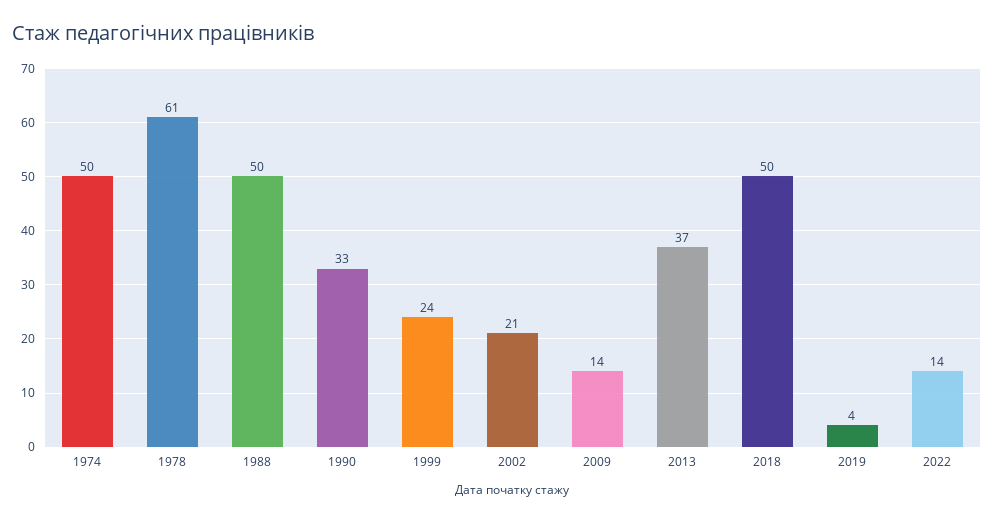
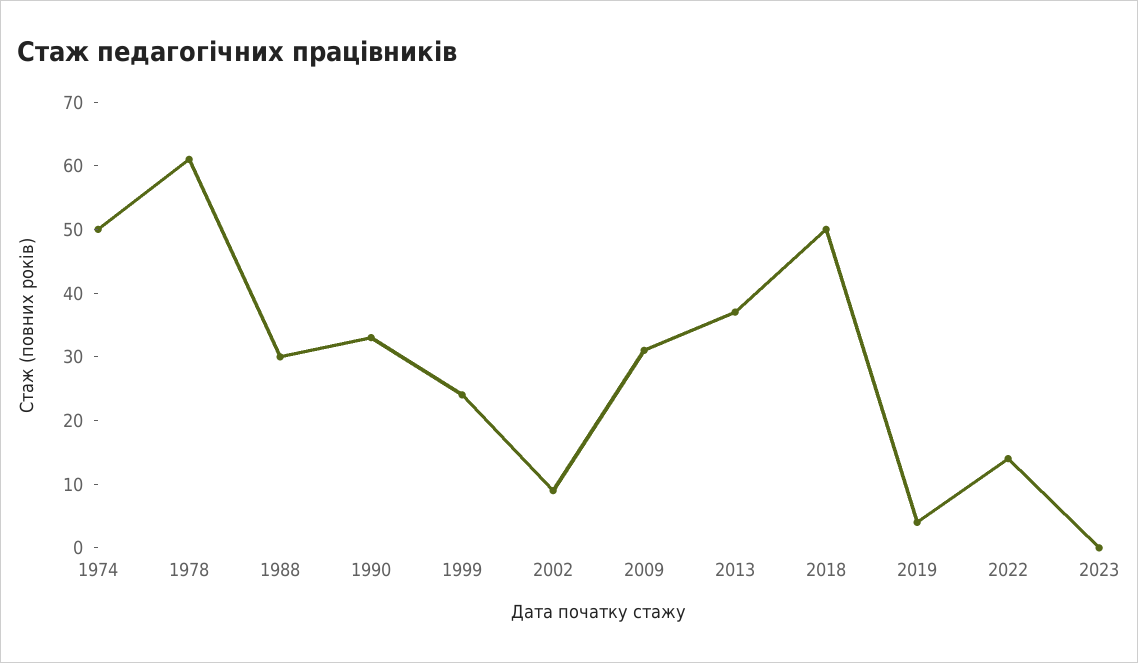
1988: 50 -> 30
2002: 21 -> 10
2009: 14 -> 30
2023: none -> 0

